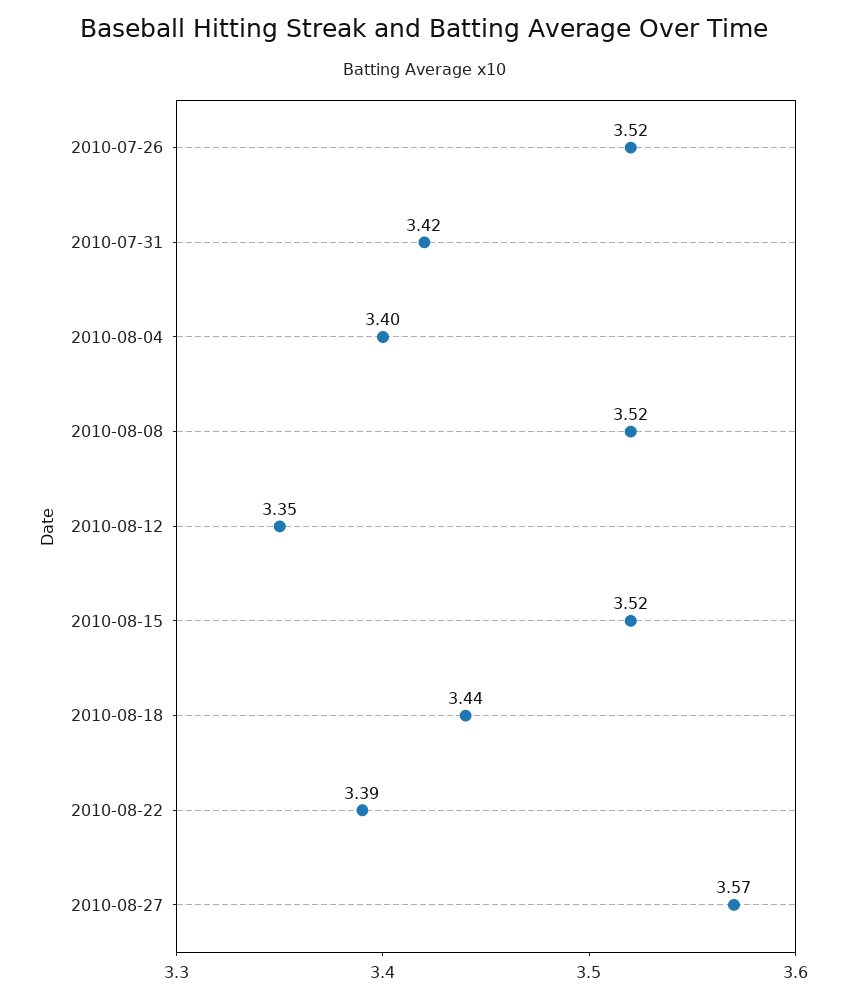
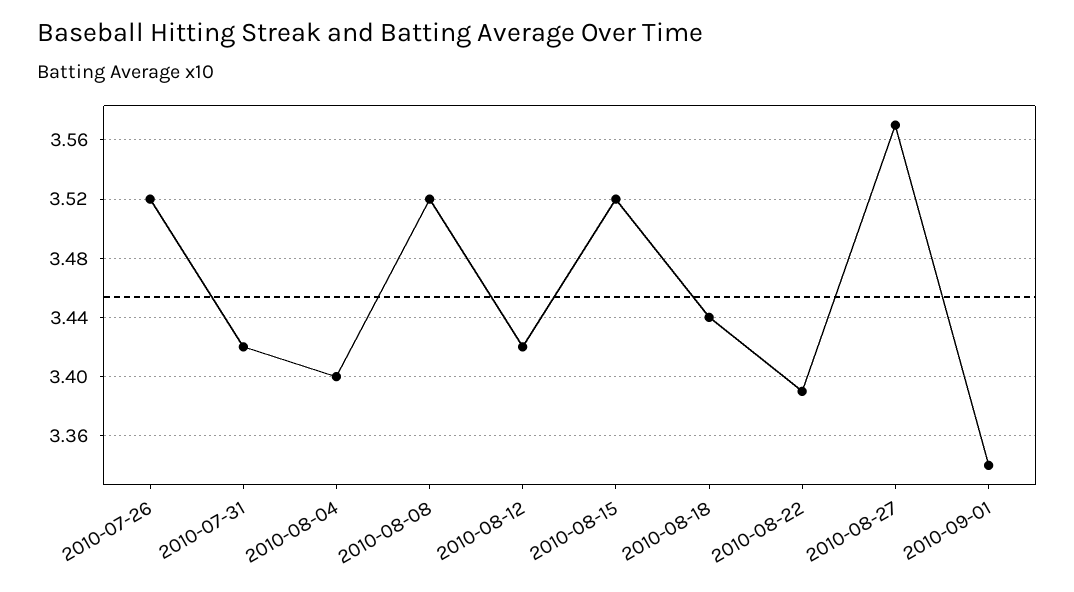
2010-08-12: 3.35 -> 3.42
2010-09-01: none -> 3.34

